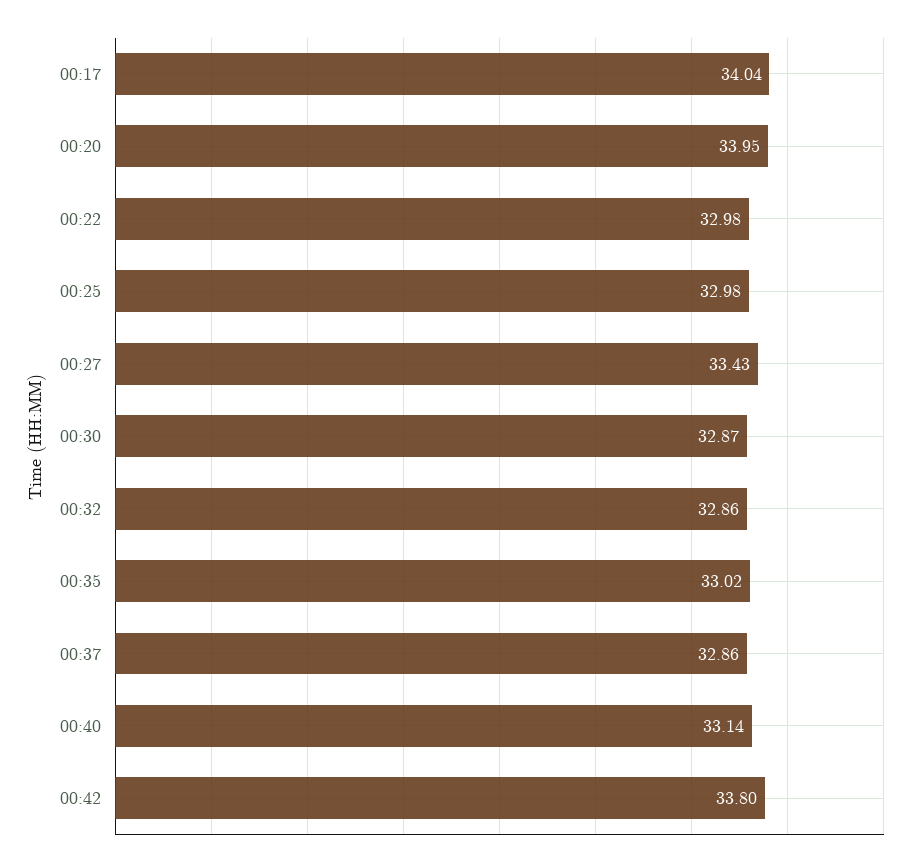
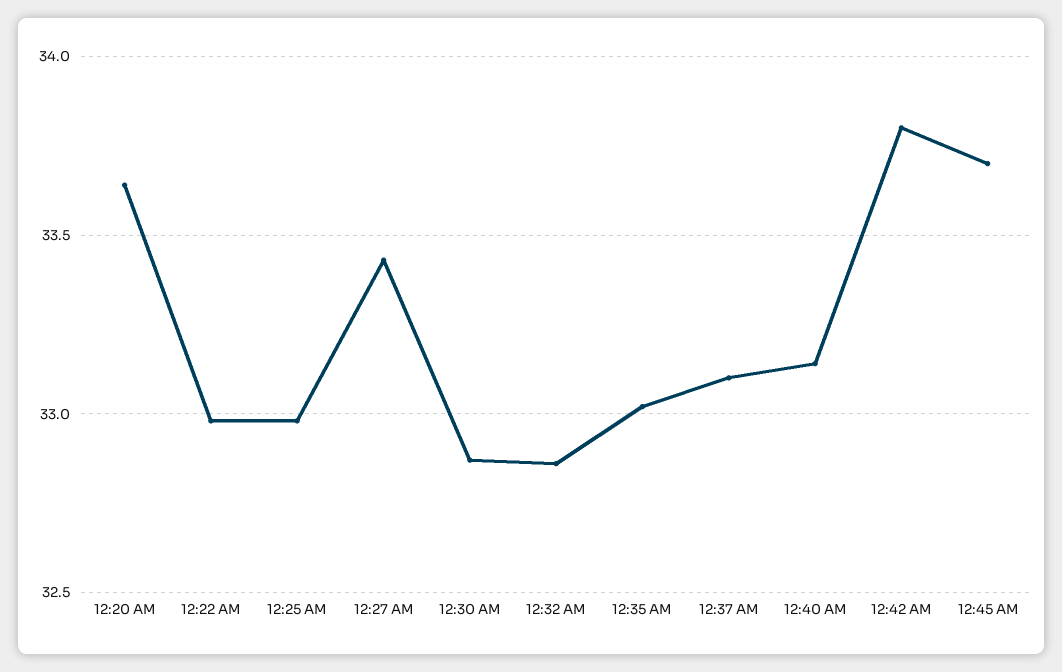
00:17: 34.04 -> none
00:20: 33.95 -> 33.65
00:37: 32.86 -> 33.1
12:45 AM: none -> 33.7

